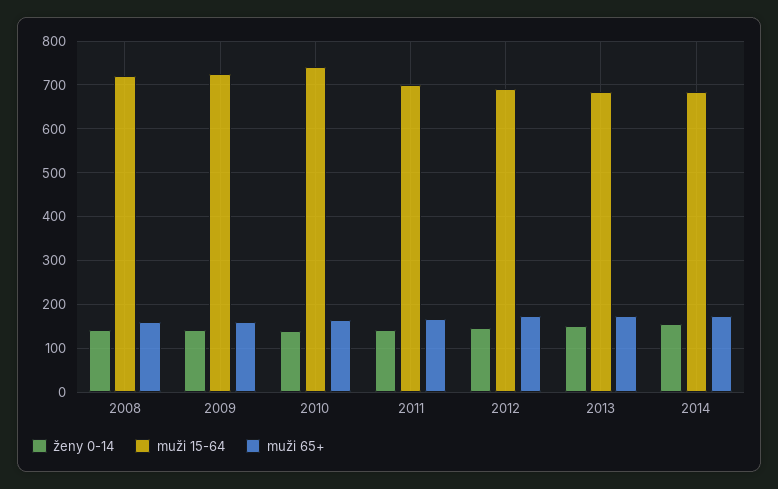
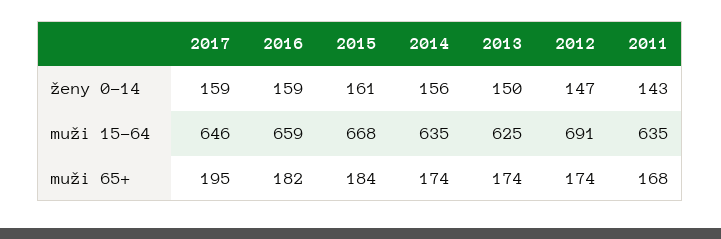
ženy 0-14, 2008: 140 -> none
muži 15-64, 2008: 720 -> none
muži 65+, 2008: 160 -> none
ženy 0-14, 2009: 140 -> none
muži 15-64, 2009: 720 -> none
muži 65+, 2009: 160 -> none
ženy 0-14, 2010: 140 -> none
muži 15-64, 2010: 740 -> none
muži 65+, 2010: 160 -> none
muži 15-64, 2011: 700 -> 635
muži 15-64, 2013: 680 -> 625
muži 15-64, 2014: 680 -> 635
ženy 0-14, 2017: none -> 159
ženy 0-14, 2016: none -> 159
ženy 0-14, 2015: none -> 161
muži 15-64, 2017: none -> 646
muži 15-64, 2016: none -> 659
muži 15-64, 2015: none -> 668
muži 65+, 2017: none -> 195
muži 65+, 2016: none -> 182
muži 65+, 2015: none -> 184

